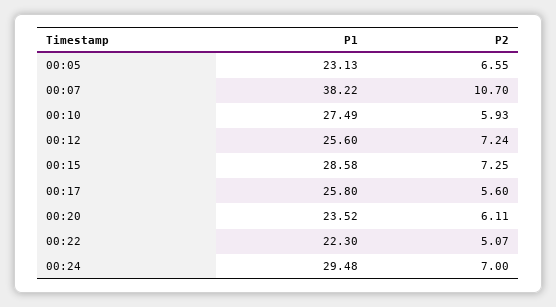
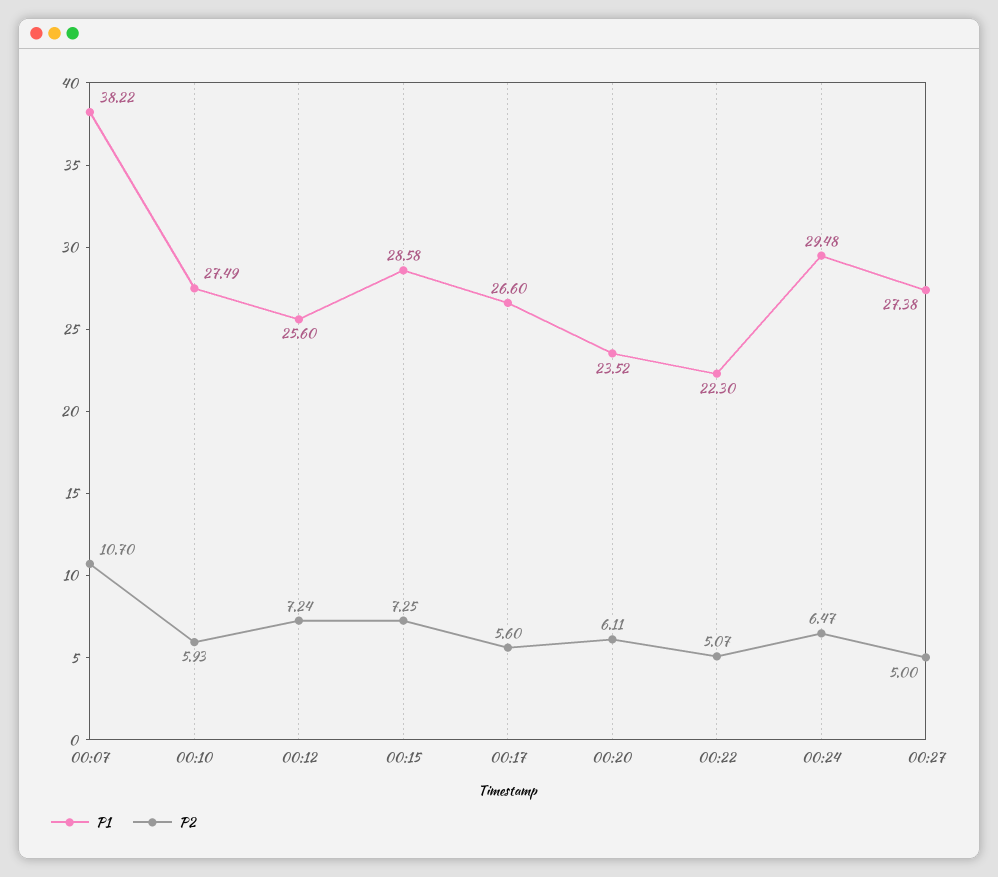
P1, 00:05: 23.13 -> none
P2, 00:05: 6.55 -> none
P1, 00:17: 25.8 -> 26.6
P2, 00:24: 7 -> 6.47
P1, 00:27: none -> 27.38
P2, 00:27: none -> 5

